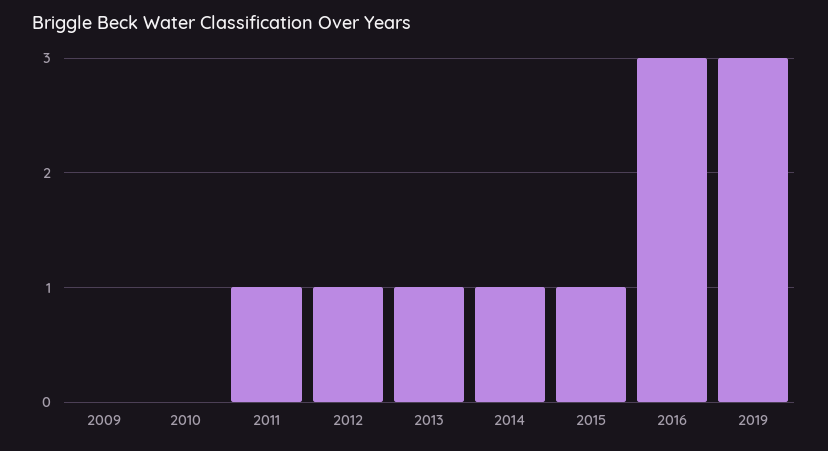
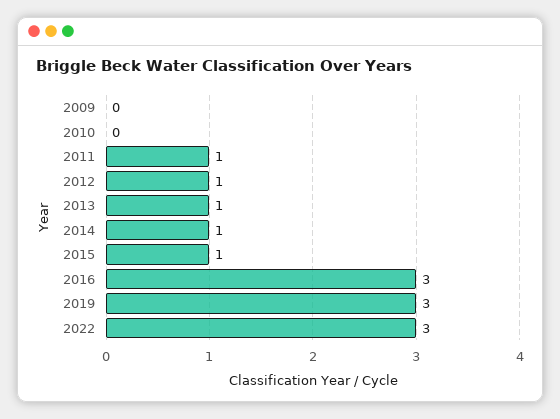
2022: none -> 3

